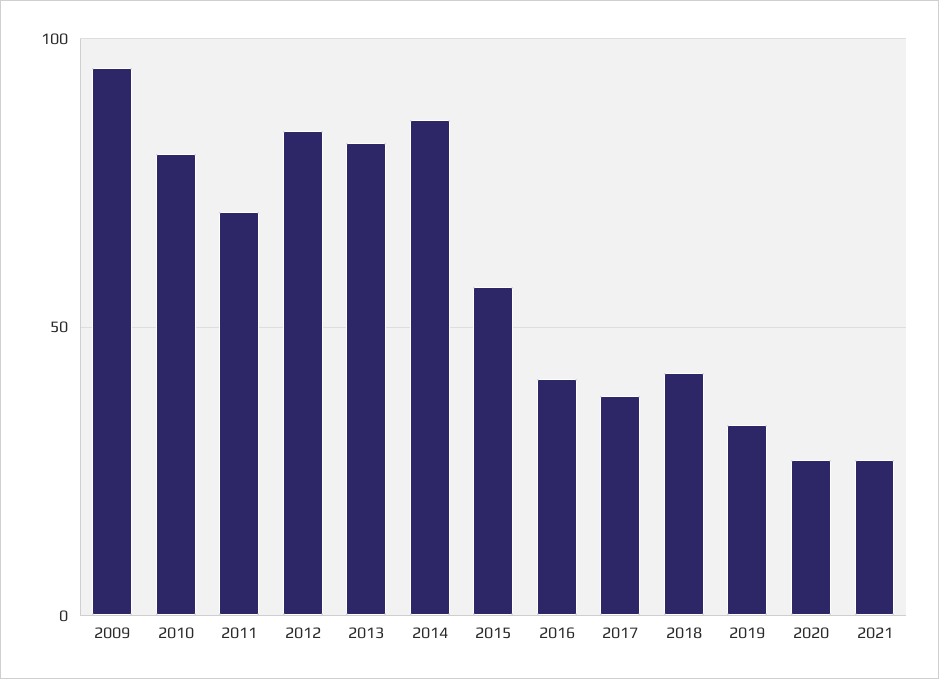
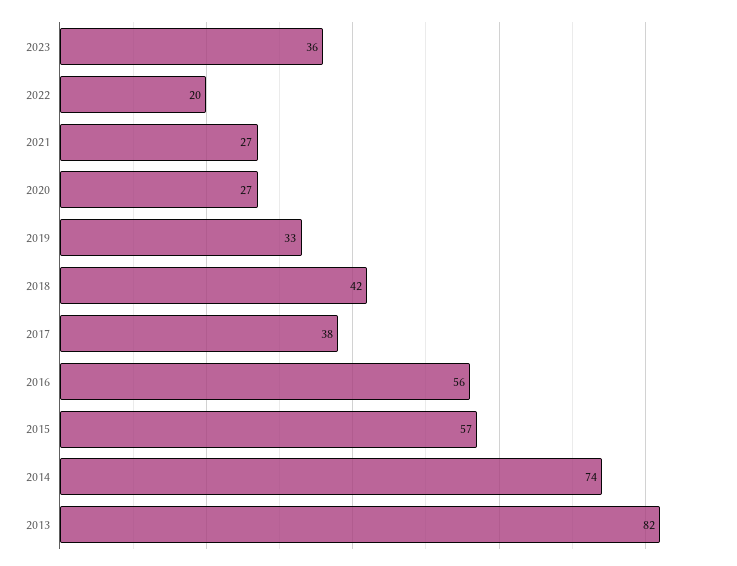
2009: 95 -> none
2010: 80 -> none
2011: 70 -> none
2012: 85 -> none
2014: 85 -> 74
2016: 40 -> 56
2023: none -> 36
2022: none -> 20

